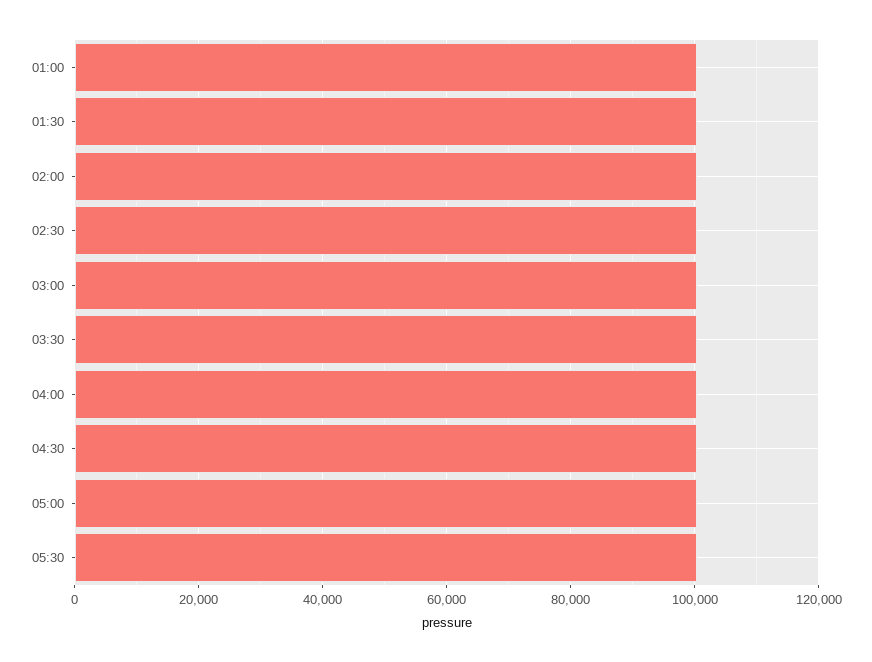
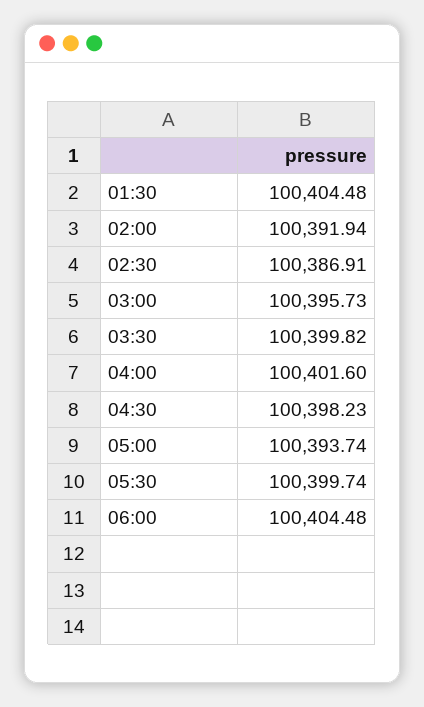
01:00: 100000 -> none
06:00: none -> 100404.48

